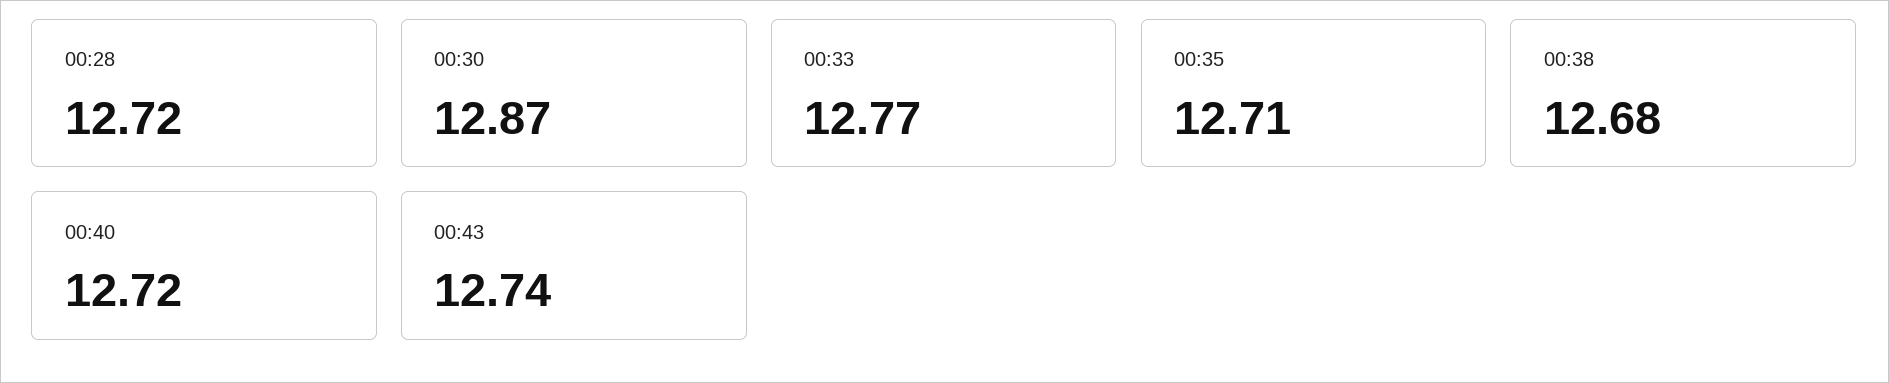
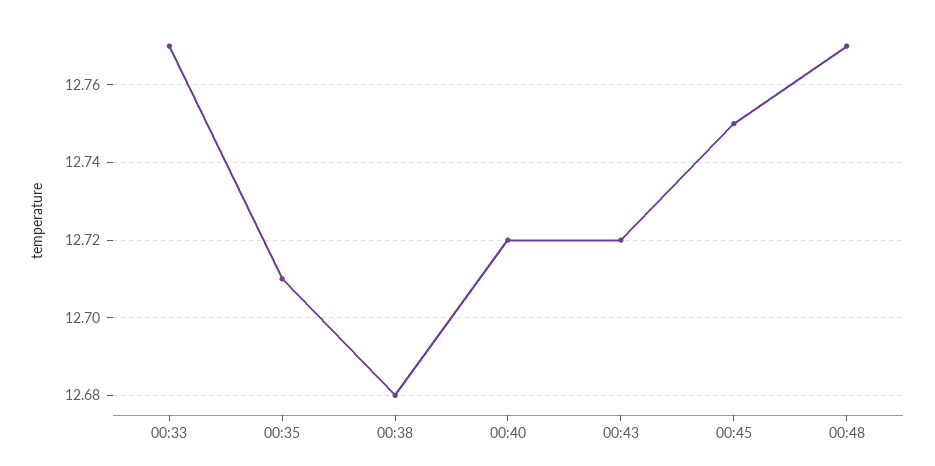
00:28: 12.72 -> none
00:30: 12.87 -> none
00:43: 12.74 -> 12.72
00:45: none -> 12.75
00:48: none -> 12.77

